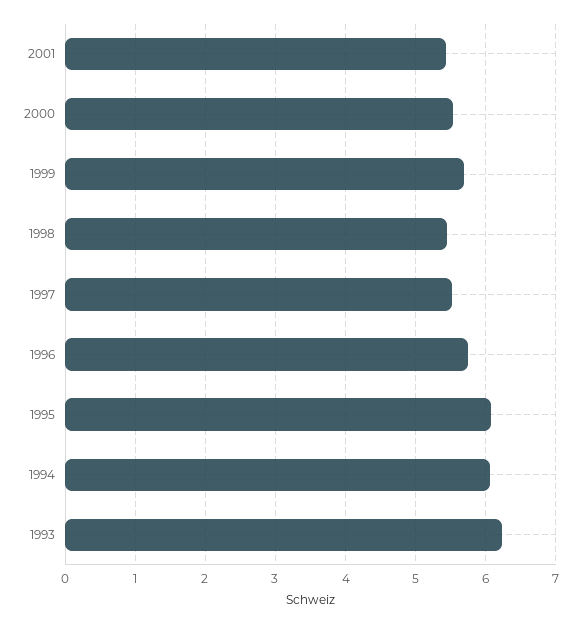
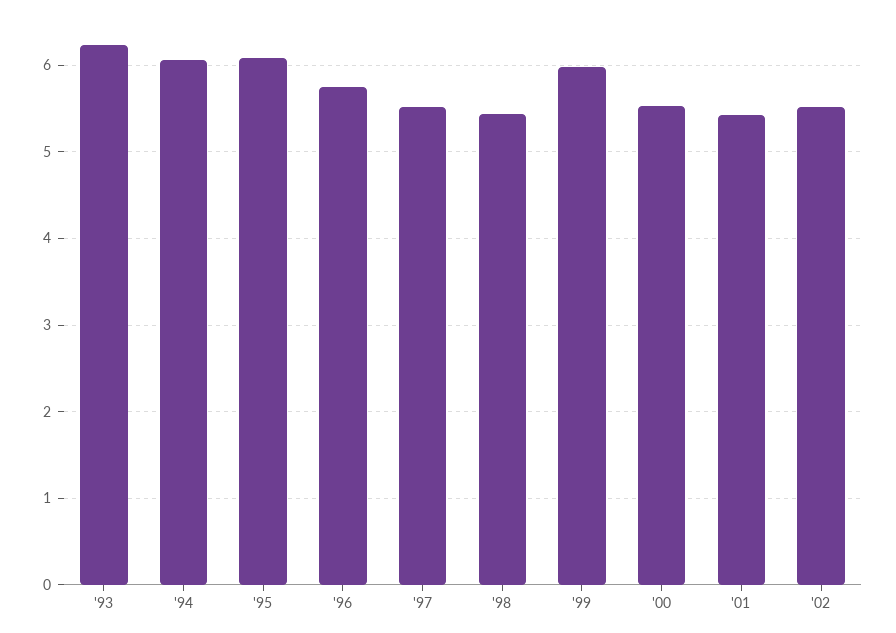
1999: 5.7 -> 6
'02: none -> 5.5

